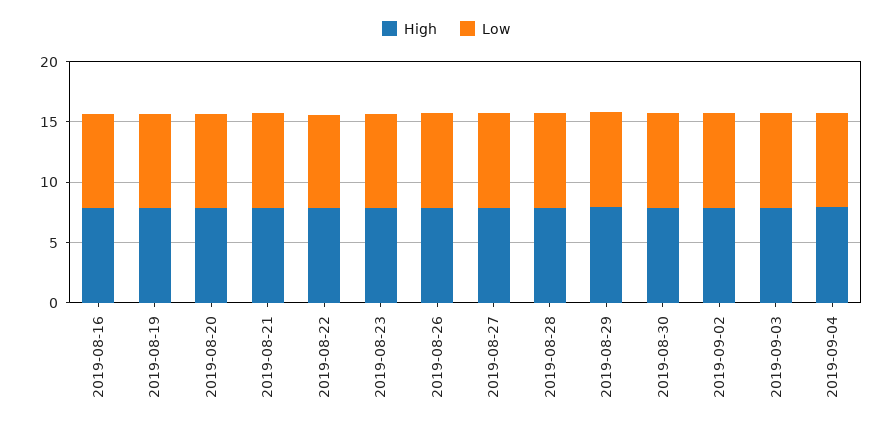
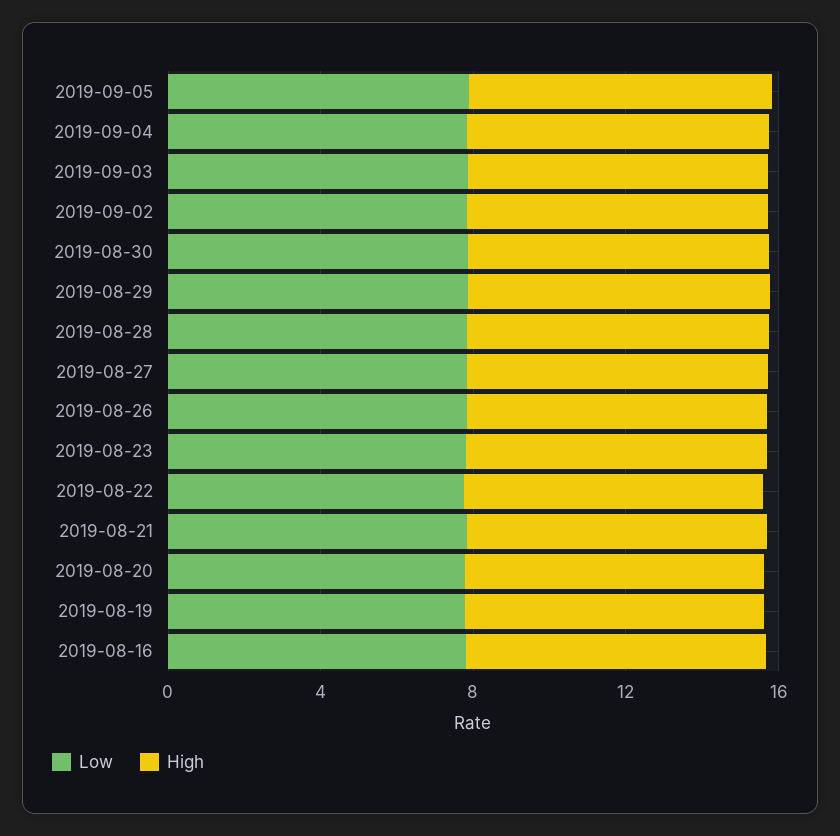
Low, 2019-09-05: none -> 8
High, 2019-09-05: none -> 8

